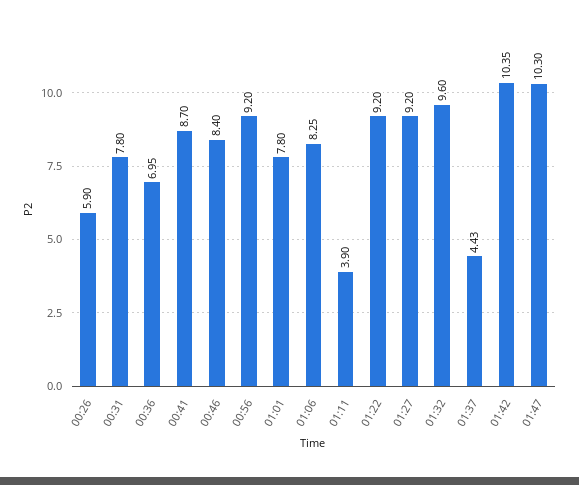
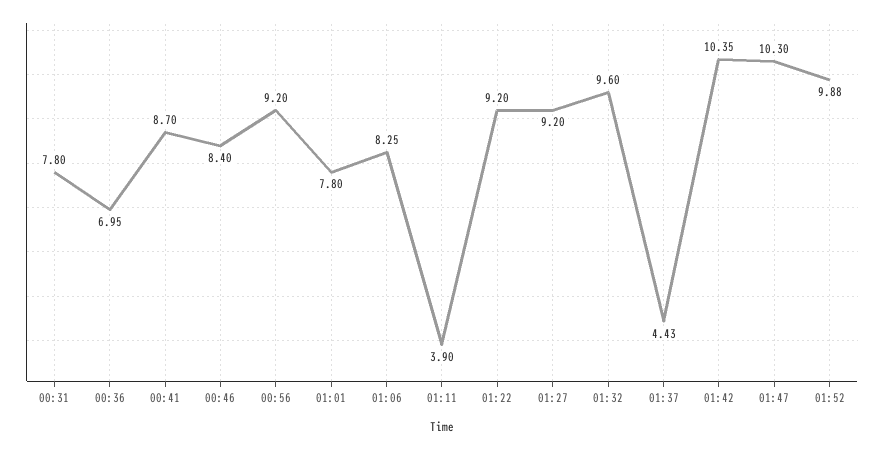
00:26: 5.9 -> none
01:52: none -> 9.88

